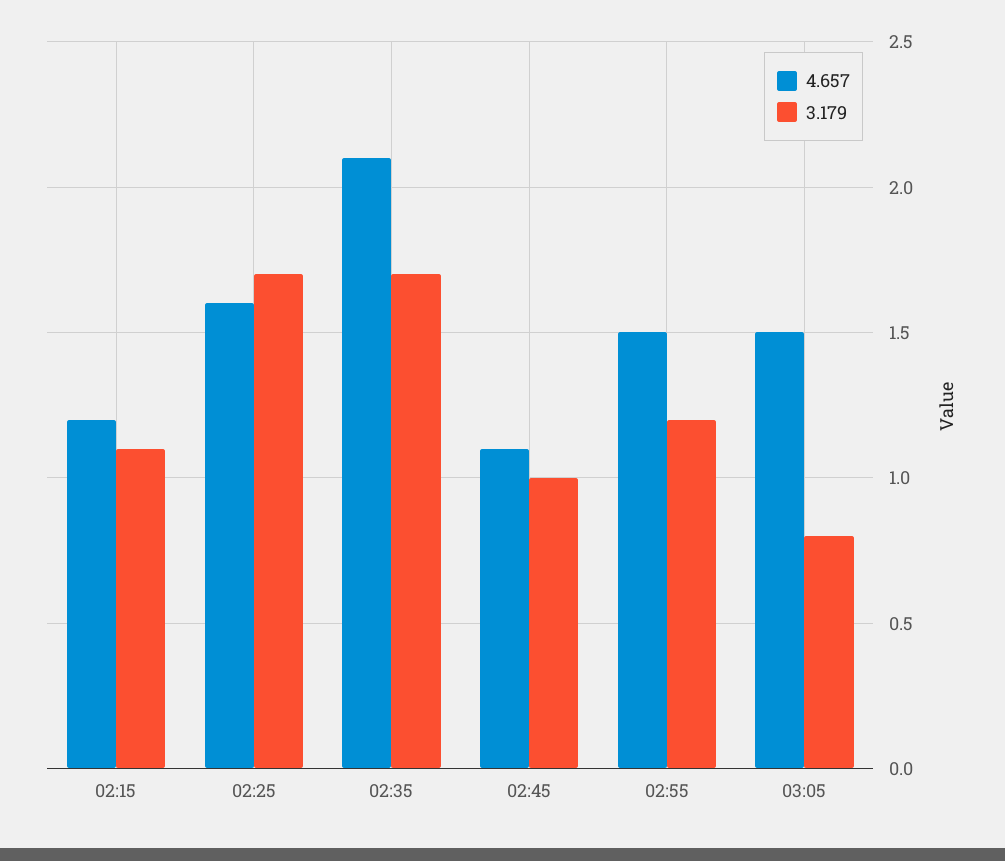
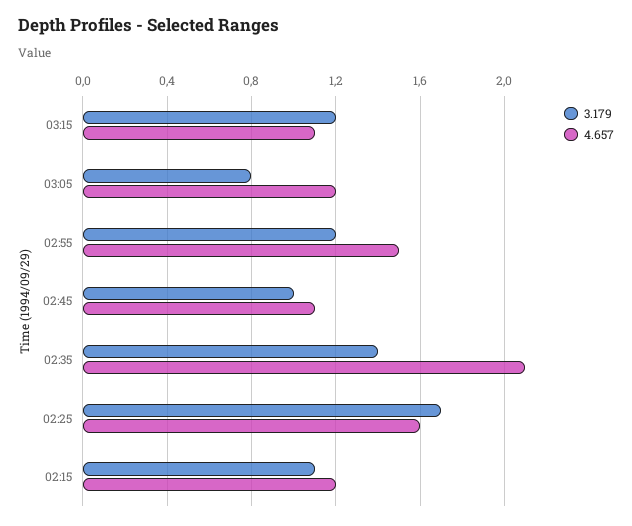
3.179, 02:35: 1.7 -> 1.4
4.657, 03:05: 1.5 -> 1.2
3.179, 03:15: none -> 1.2
4.657, 03:15: none -> 1.1

